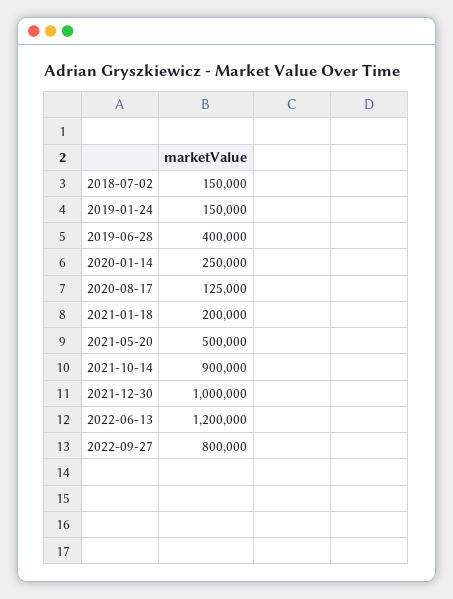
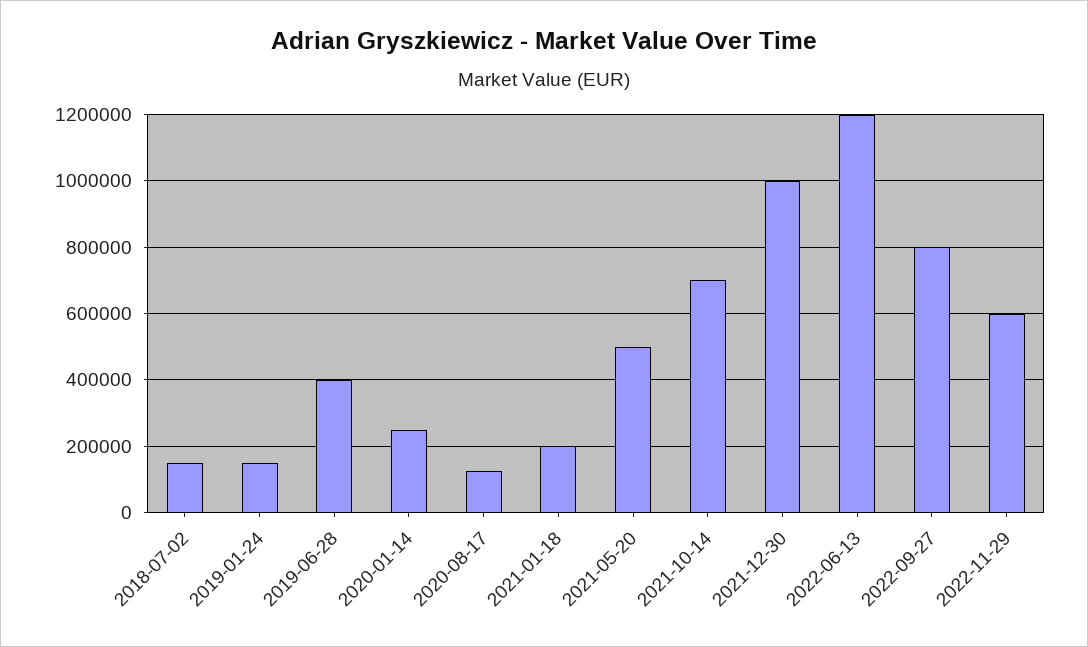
2021-10-14: 900000 -> 700000
2022-11-29: none -> 600000

